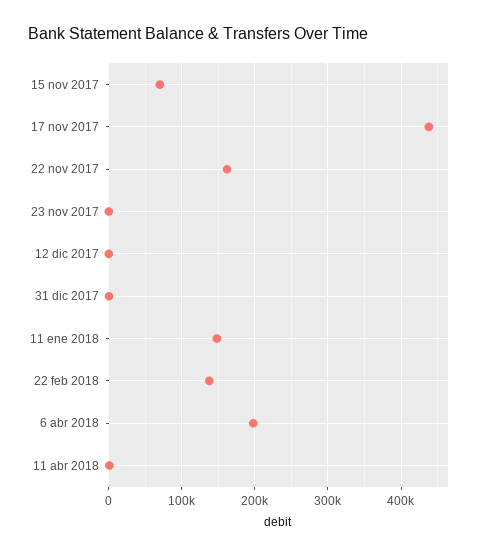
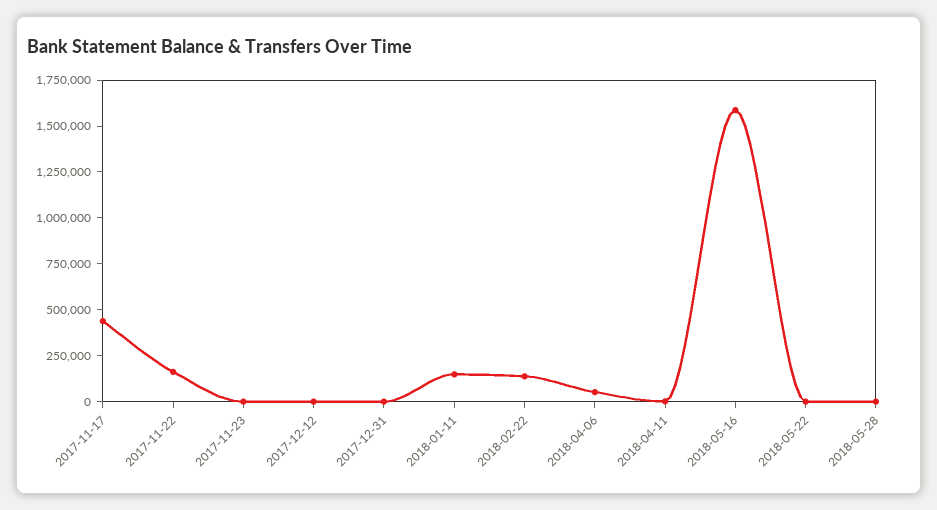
15 nov 2017: 70000 -> none
6 abr 2018: 200000 -> 50000
2018-05-16: none -> 1600000
2018-05-22: none -> 0
2018-05-28: none -> 0

